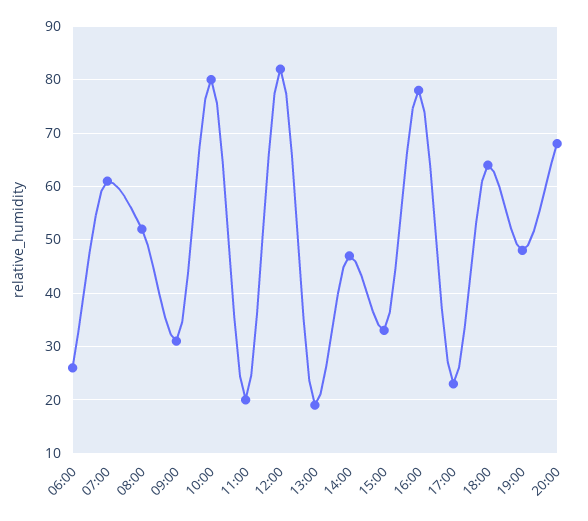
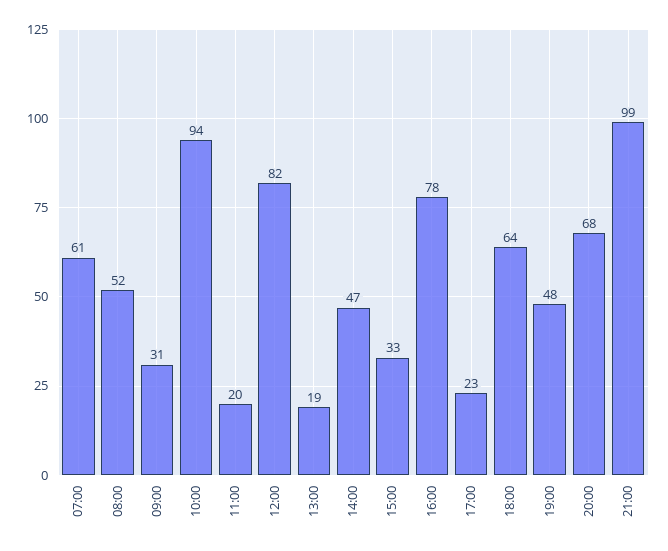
06:00: 25 -> none
10:00: 80 -> 94
21:00: none -> 99

